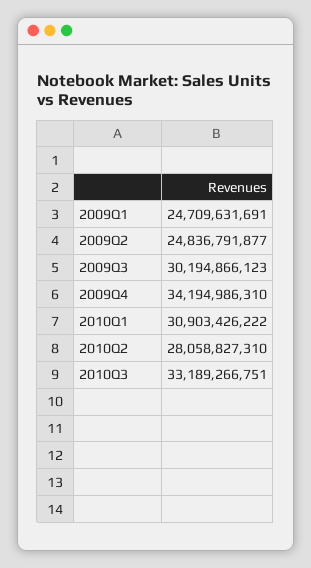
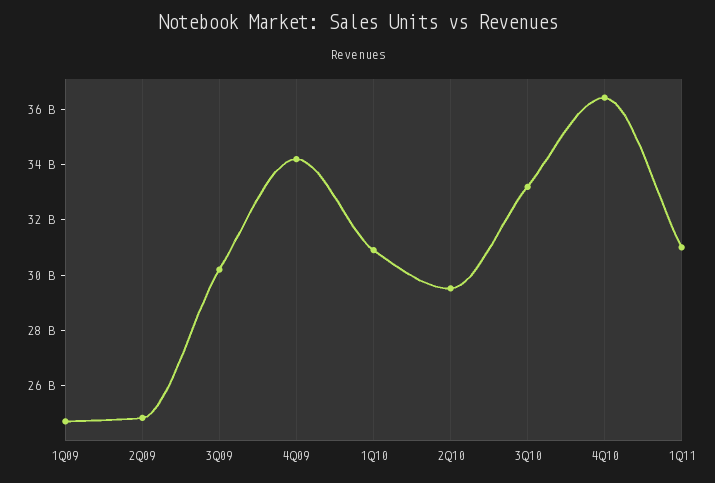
2010Q2: 28058827310 -> 29500000000
4Q10: none -> 36500000000
1Q11: none -> 31000000000

